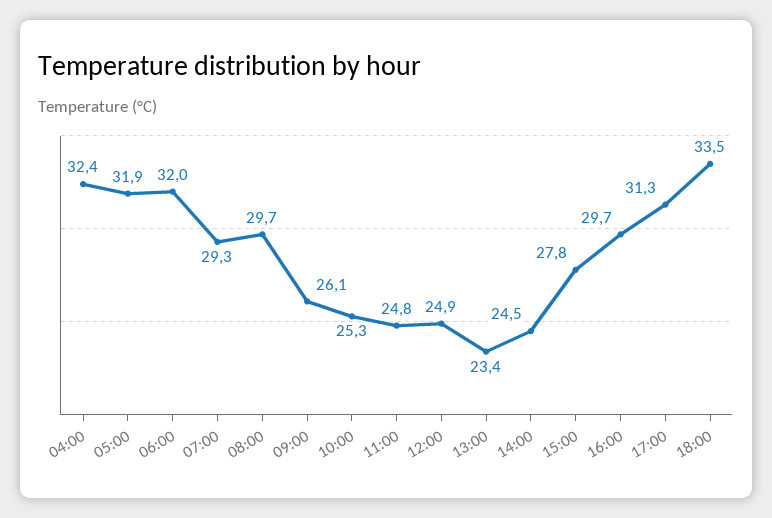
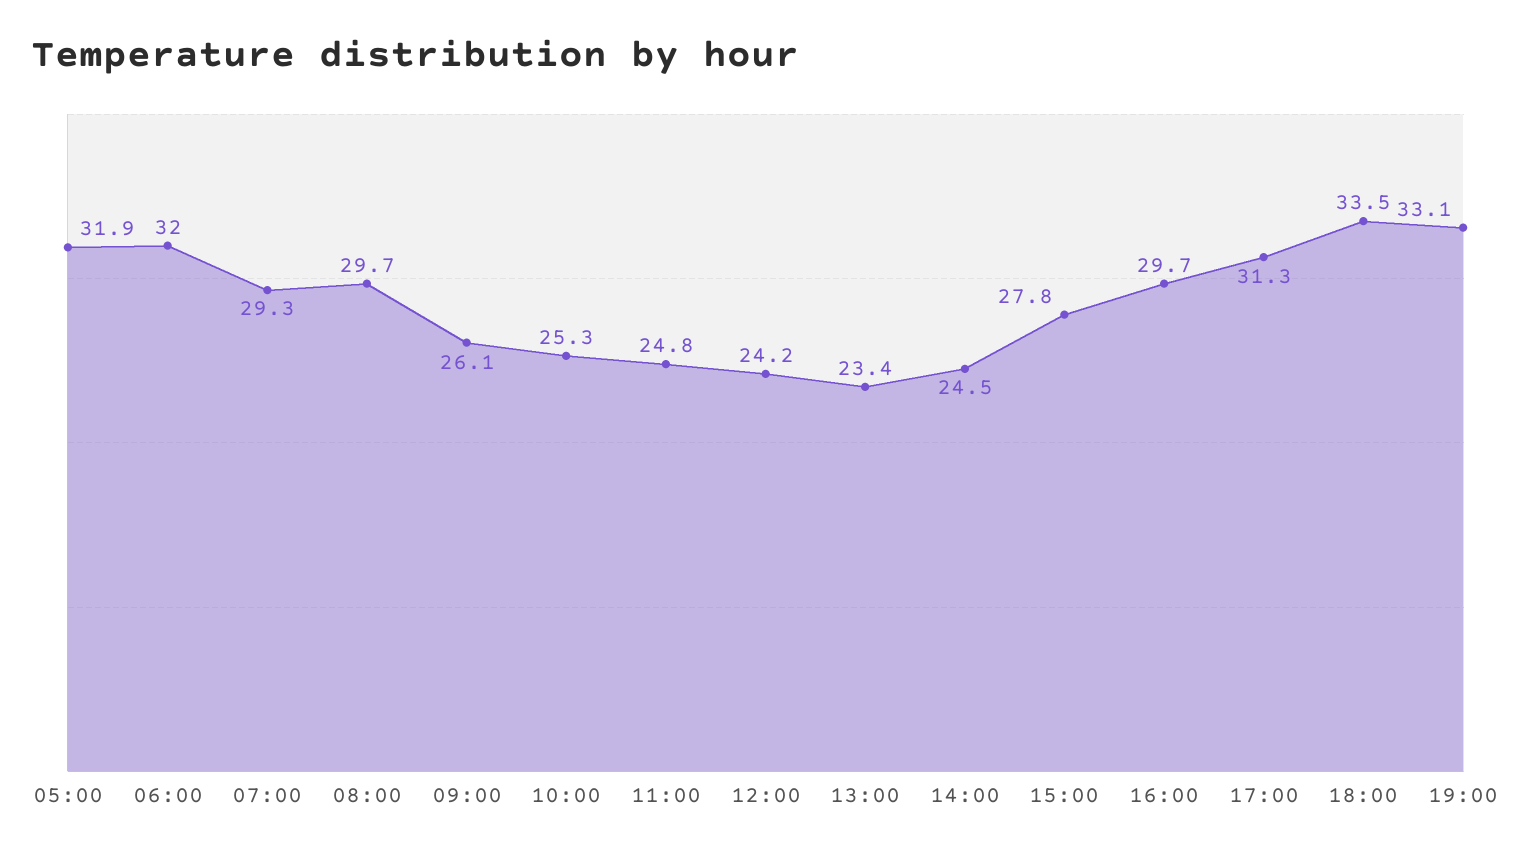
04:00: 32.4 -> none
12:00: 24.9 -> 24.2
19:00: none -> 33.1

